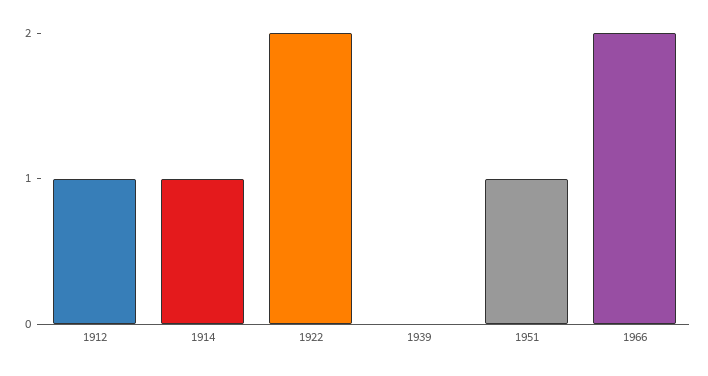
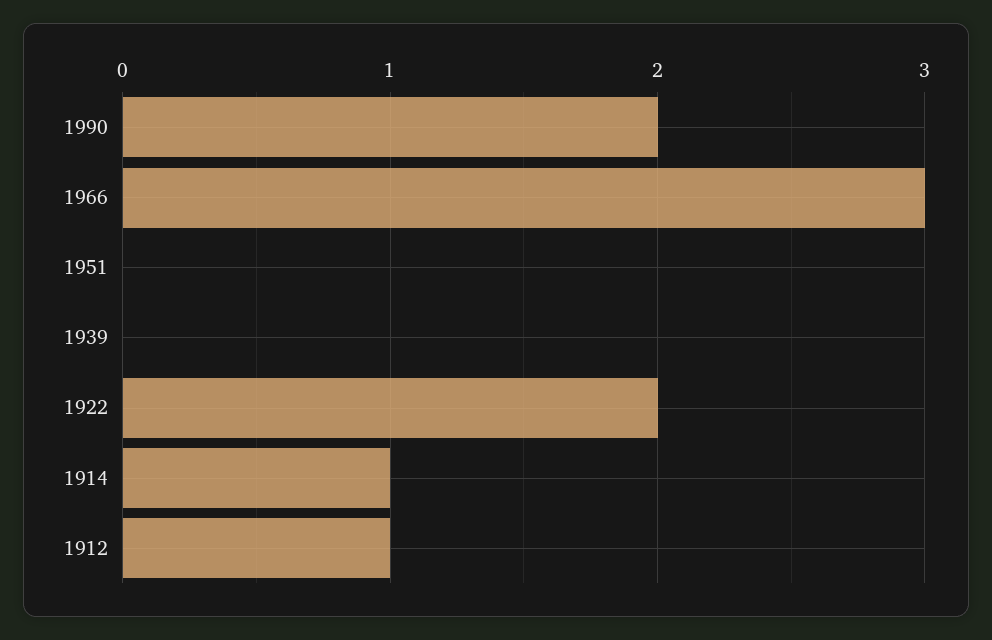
1951: 1 -> 0
1966: 2 -> 3
1990: none -> 2

